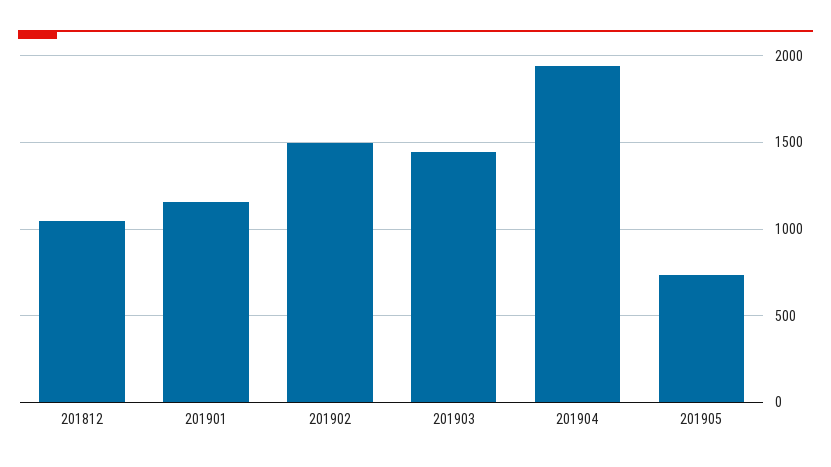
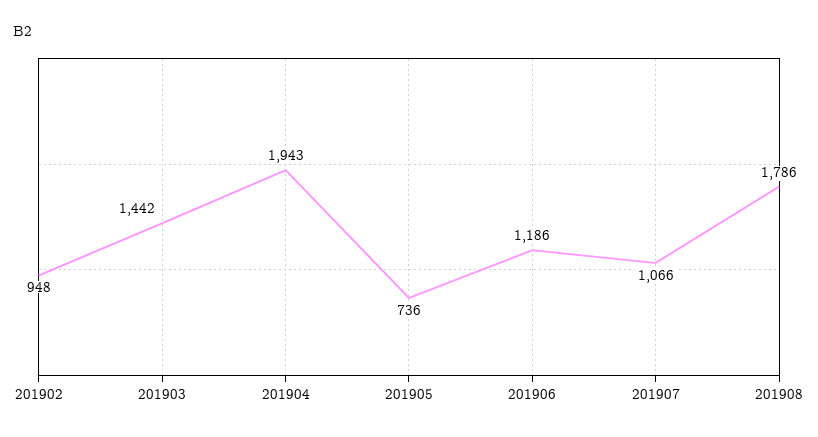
201812: 1050 -> none
201901: 1150 -> none
201902: 1500 -> 948
201906: none -> 1186
201907: none -> 1066
201908: none -> 1786

